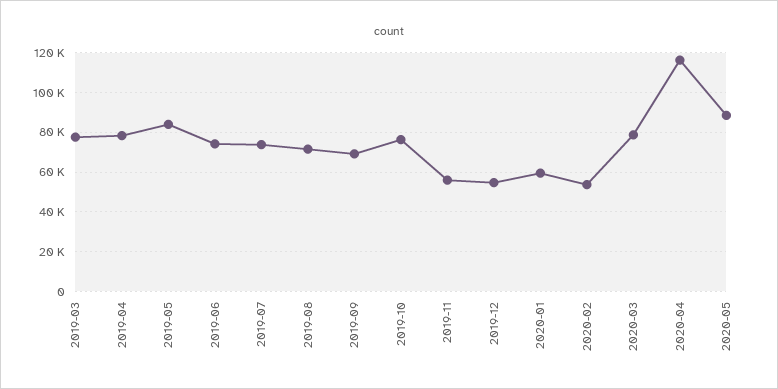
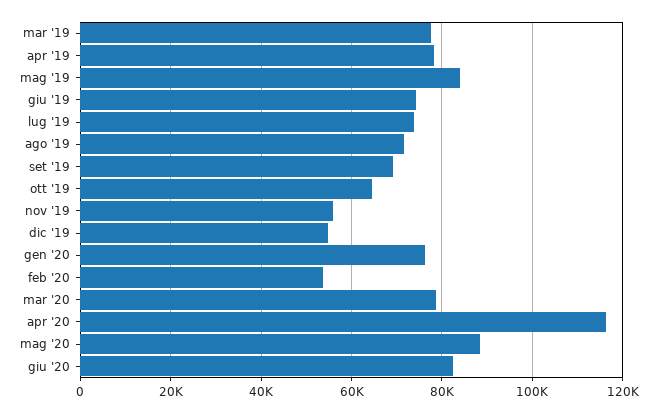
2019-10: 75000 -> 64000
2020-01: 60000 -> 76000
giu '20: none -> 82000

